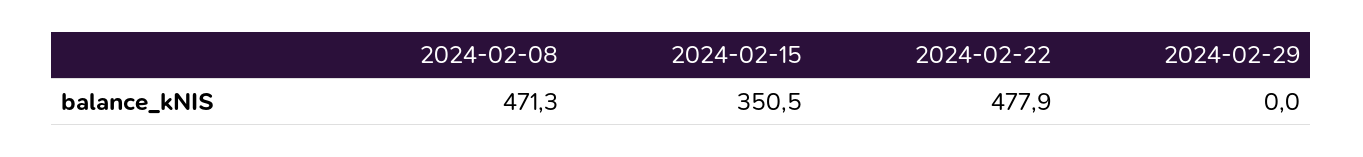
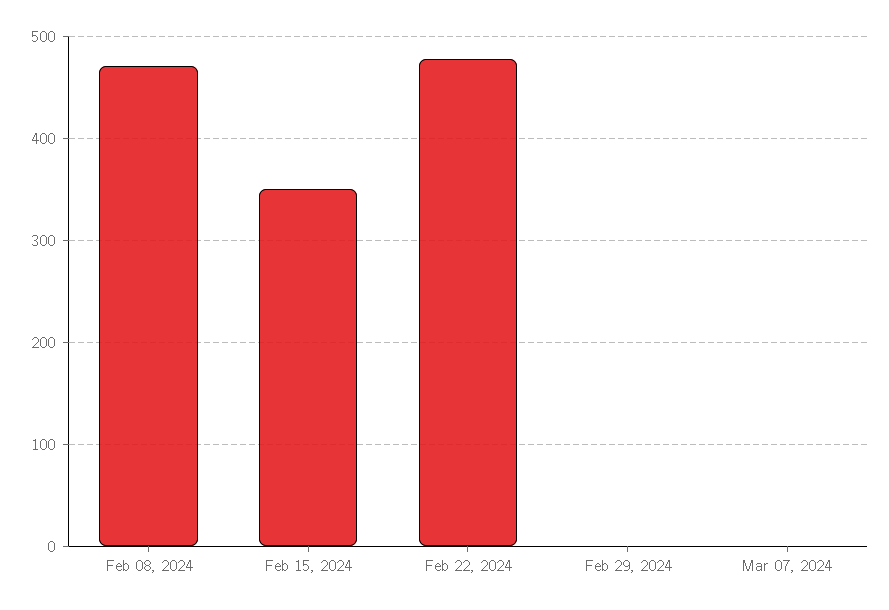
Mar 07, 2024: none -> 0

